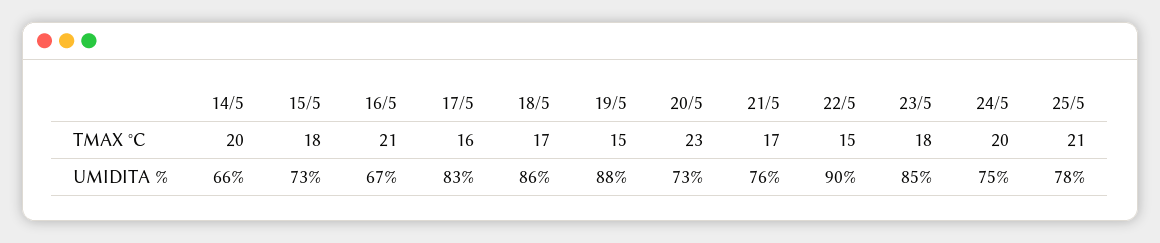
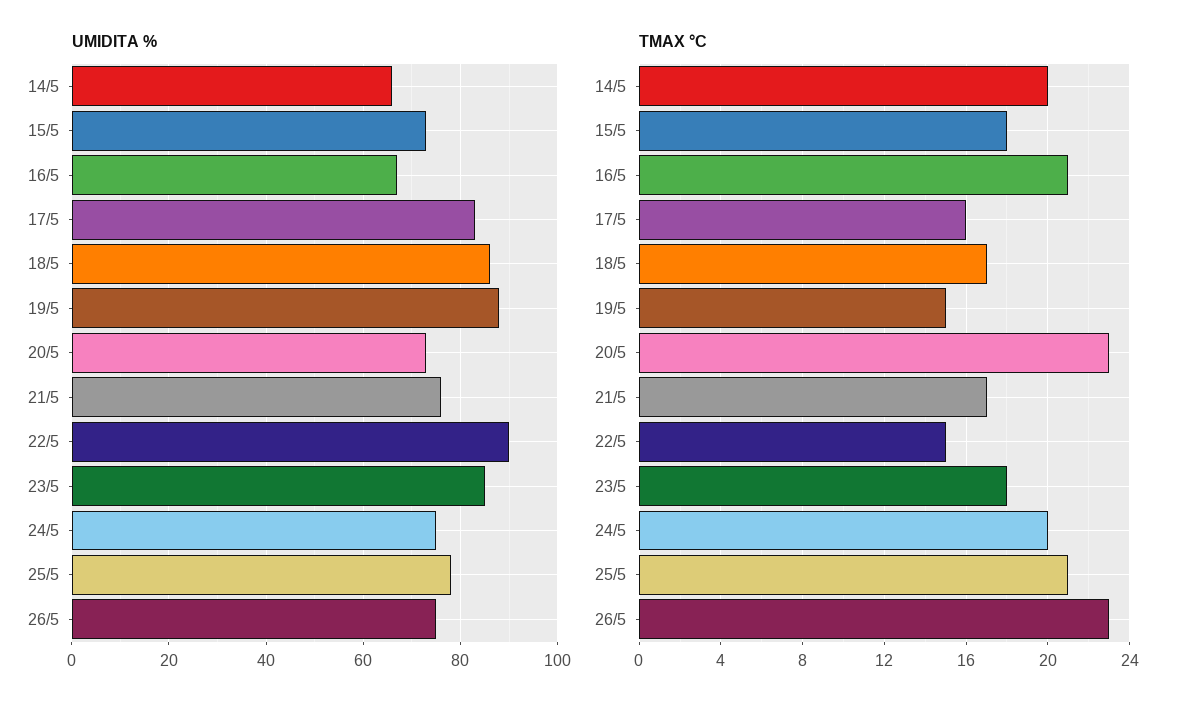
UMIDITA %, 26/5: none -> 75
TMAX °C, 26/5: none -> 23

